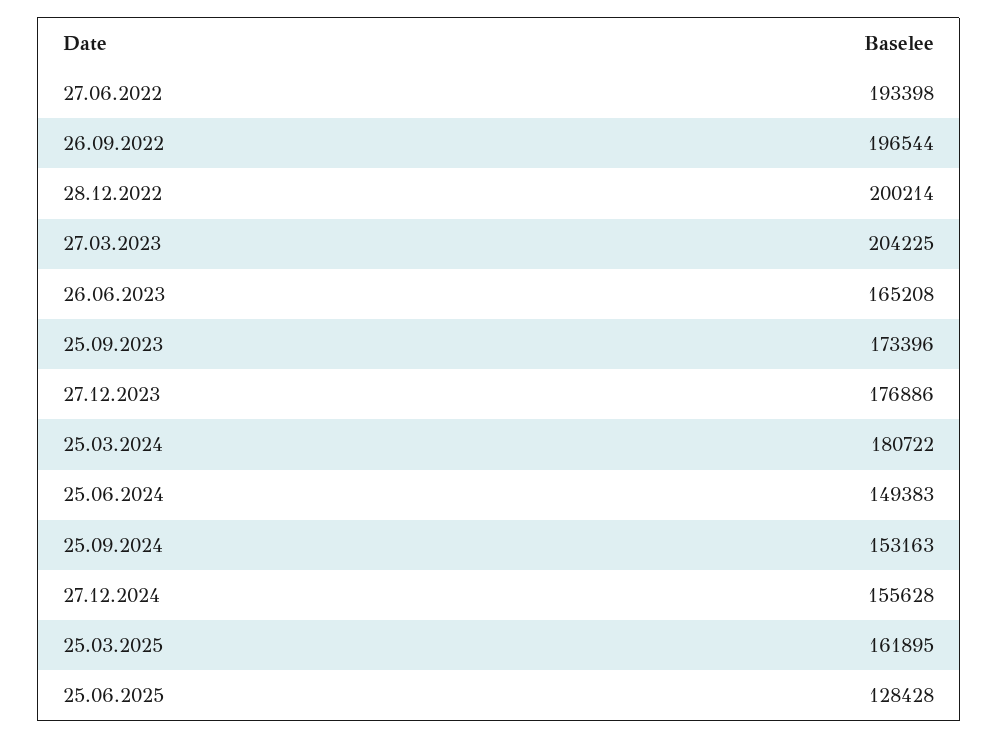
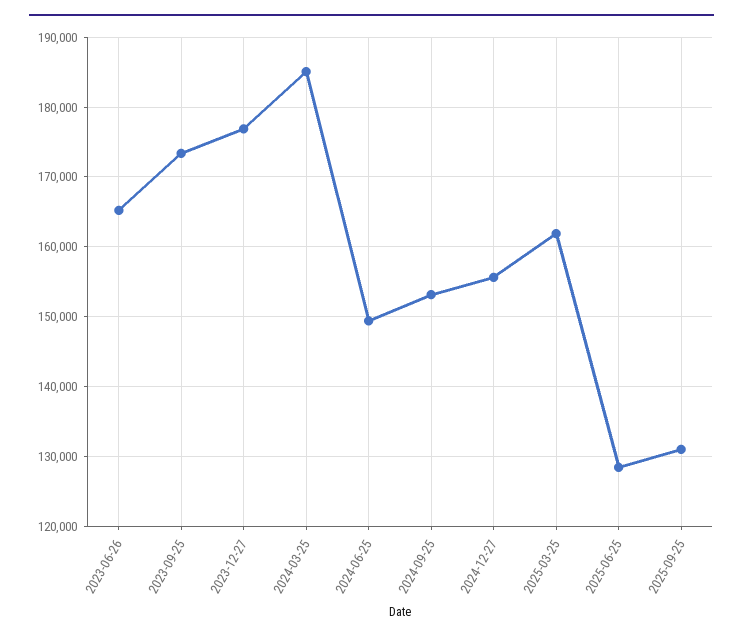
27.06.2022: 193398 -> none
26.09.2022: 196544 -> none
28.12.2022: 200214 -> none
27.03.2023: 204225 -> none
25.03.2024: 180722 -> 185000
2025-09-25: none -> 131000

